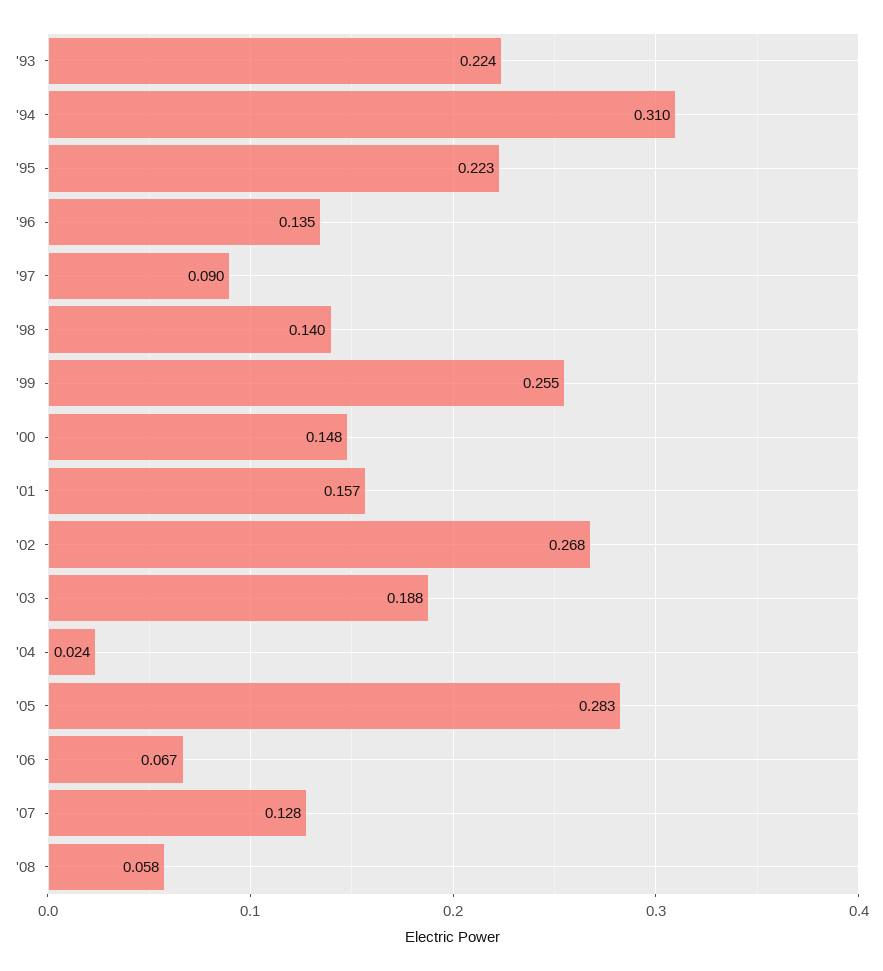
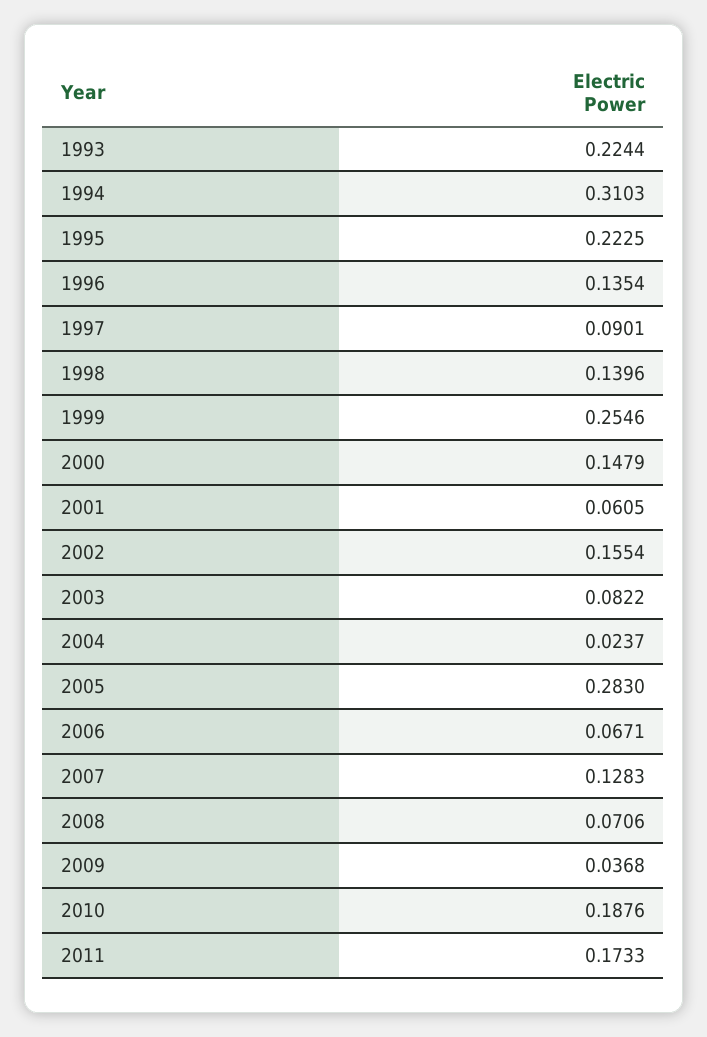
'01: 0.157 -> 0.0605
'02: 0.268 -> 0.1554
'03: 0.188 -> 0.0822
'08: 0.058 -> 0.0706
2009: none -> 0.0368
2010: none -> 0.1876
2011: none -> 0.1733

